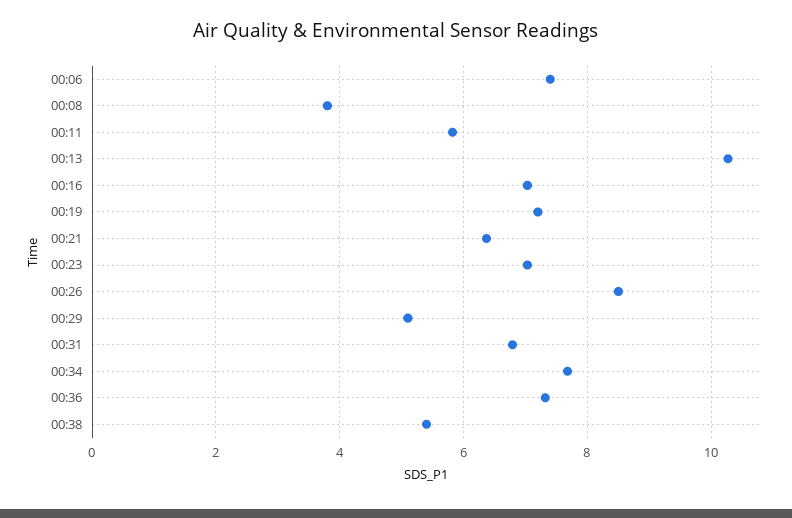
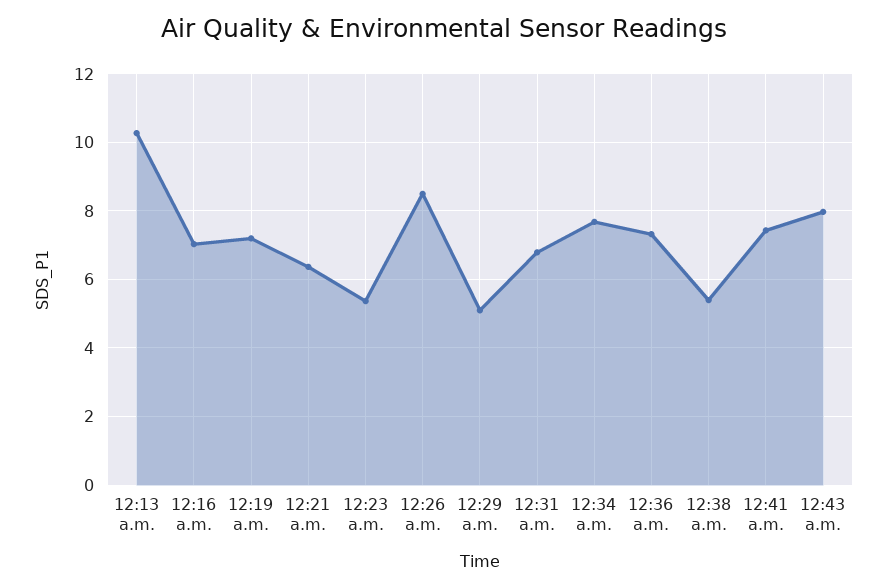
00:06: 7.4 -> none
00:08: 3.8 -> none
00:11: 5.8 -> none
00:23: 7 -> 5.4
12:41 a.m.: none -> 7.4
12:43 a.m.: none -> 8

